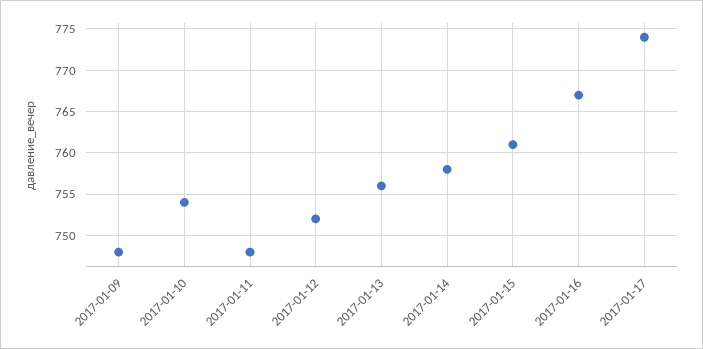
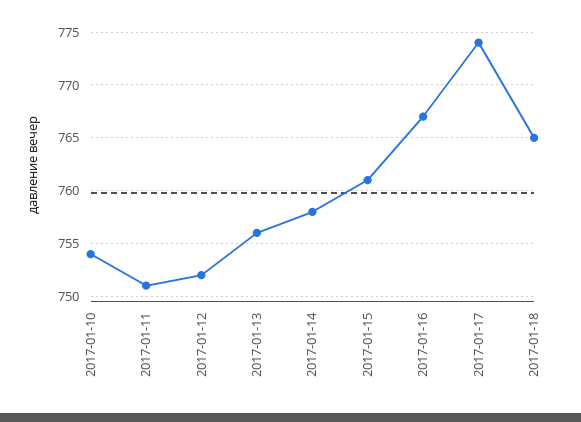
2017-01-09: 748 -> none
2017-01-11: 748 -> 751
2017-01-18: none -> 765

